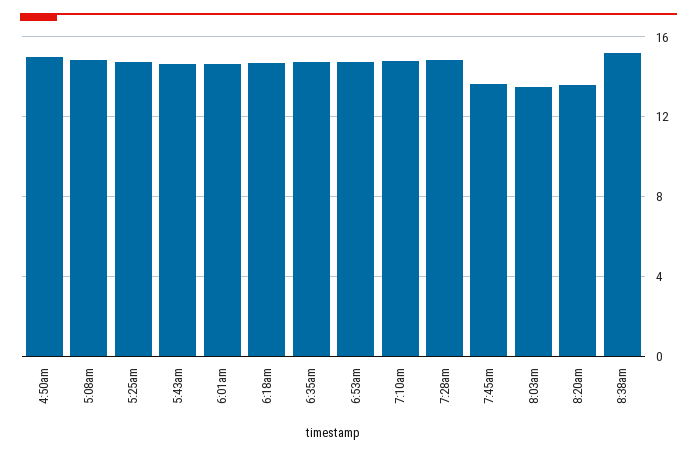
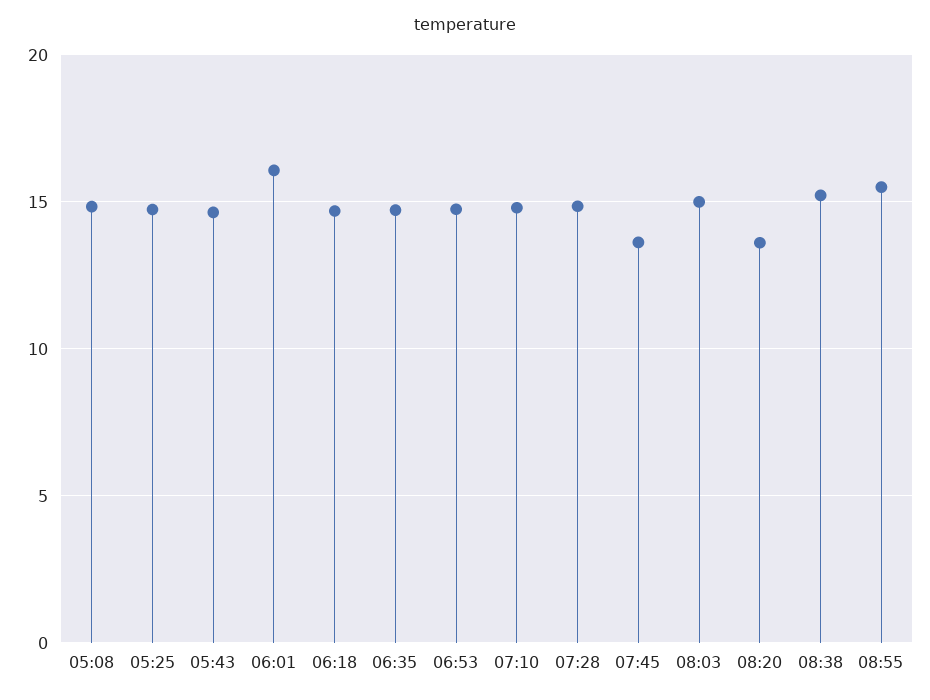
4:50am: 15 -> none
6:01am: 14.5 -> 16
8:03am: 13.5 -> 15
08:55: none -> 15.5

